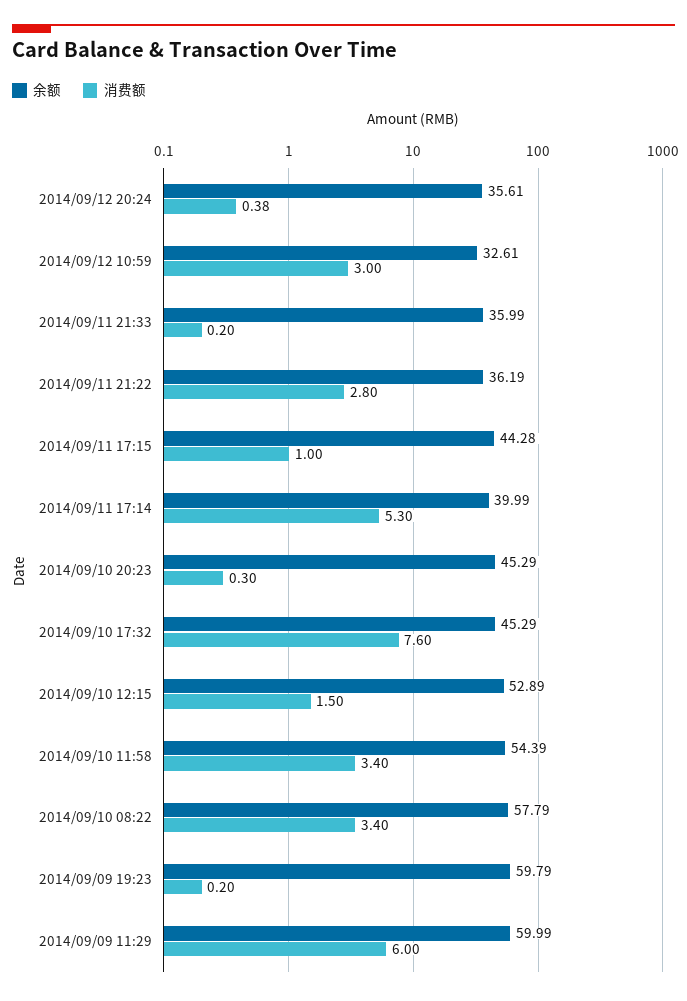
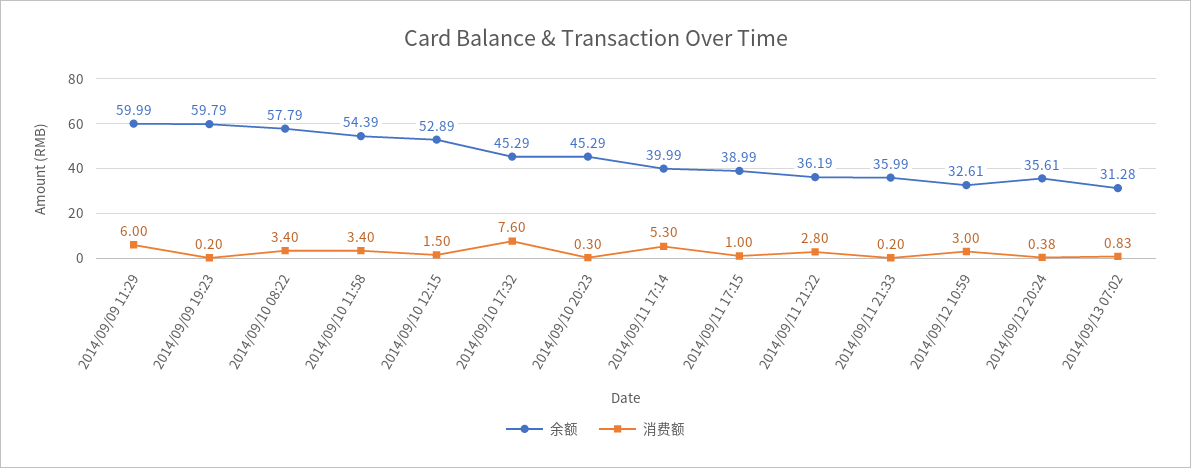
余额, 2014/09/11 17:15: 44.28 -> 38.99
余额, 2014/09/13 07:02: none -> 31.28
消费额, 2014/09/13 07:02: none -> 0.83

